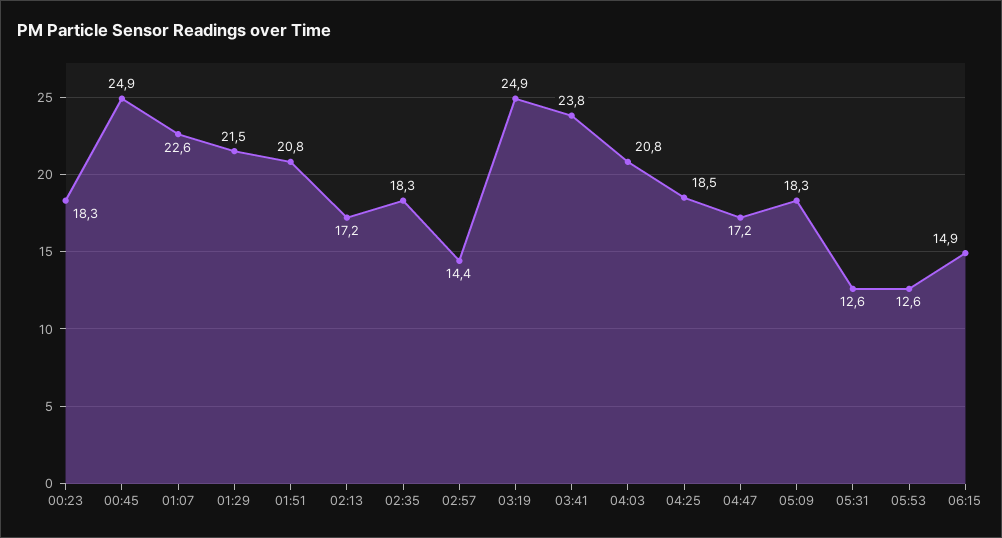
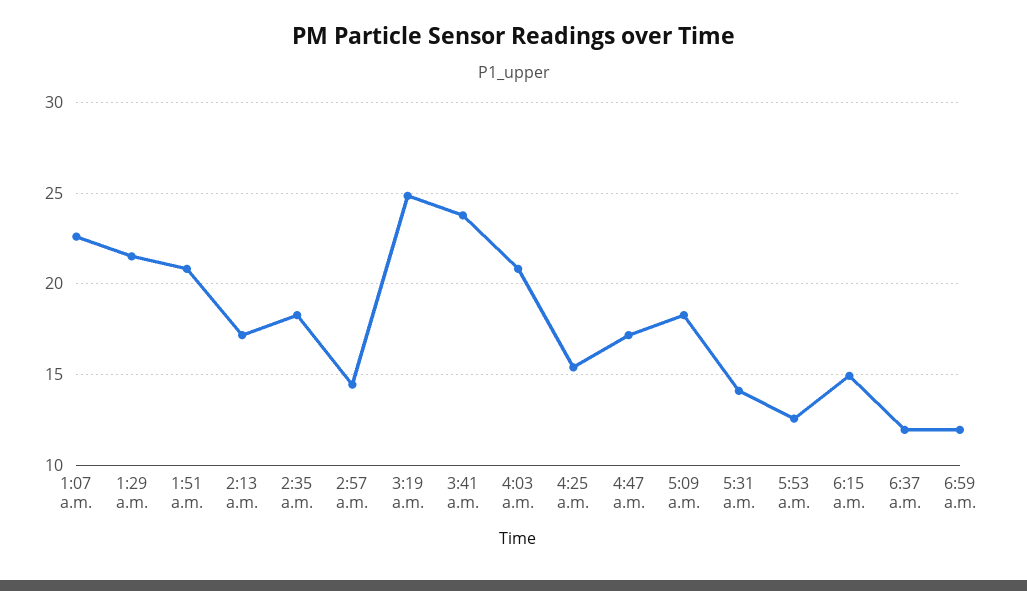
00:23: 18.3 -> none
00:45: 24.9 -> none
04:25: 18.5 -> 15.5
05:31: 12.6 -> 14
6:37 a.m.: none -> 12
6:59 a.m.: none -> 12

